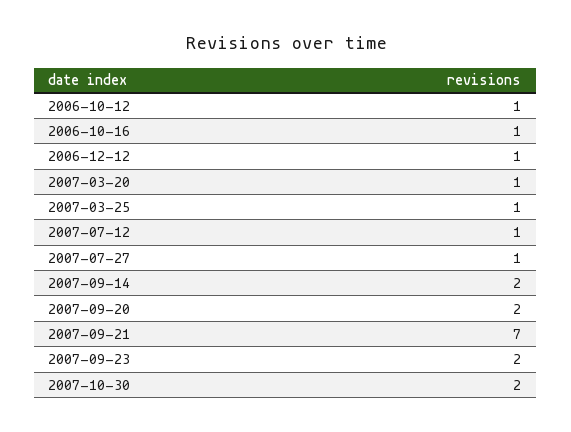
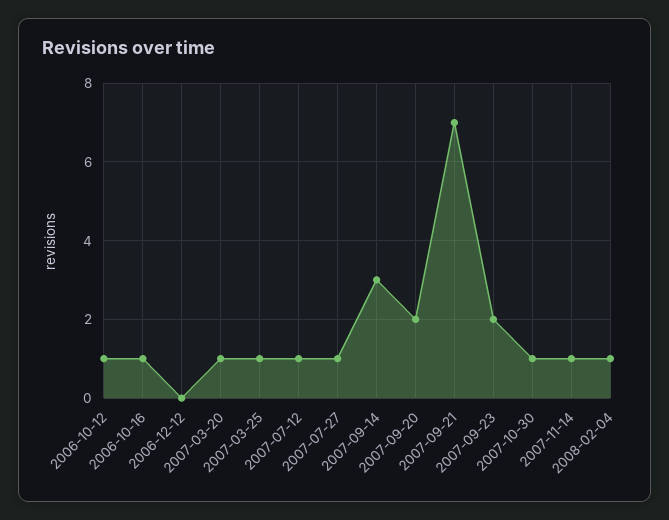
2006-12-12: 1 -> 0
2007-09-14: 2 -> 3
2007-10-30: 2 -> 1
2007-11-14: none -> 1
2008-02-04: none -> 1

